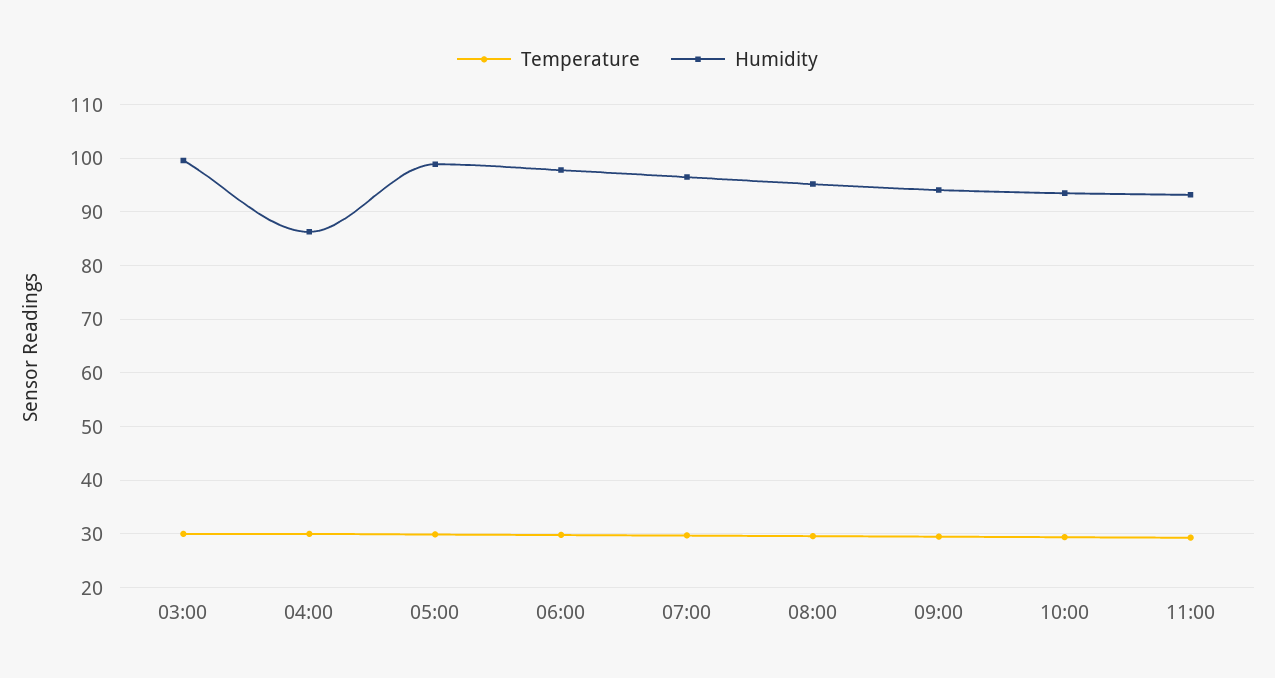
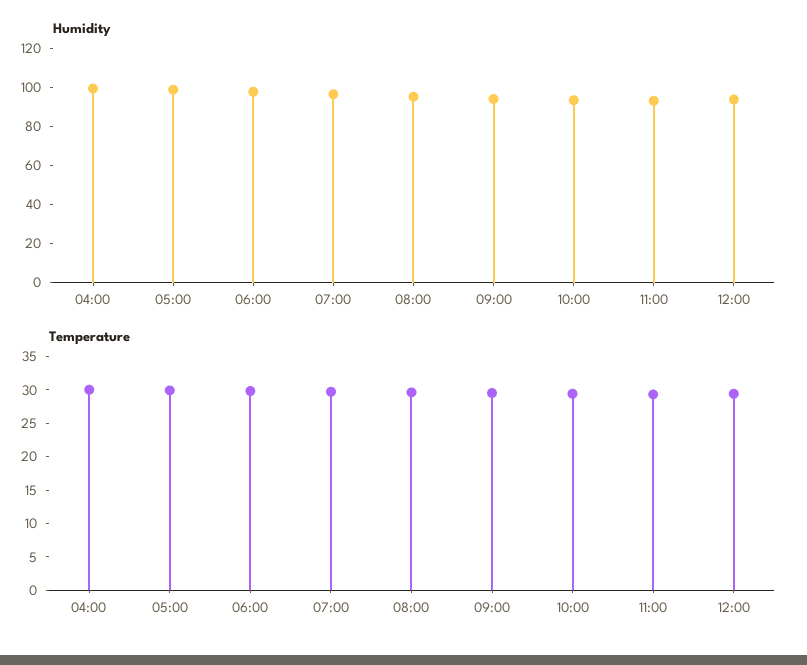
Temperature, 03:00: 30 -> none
Humidity, 03:00: 100 -> none
Humidity, 04:00: 86 -> 100
Humidity, 12:00: none -> 95
Temperature, 12:00: none -> 30

